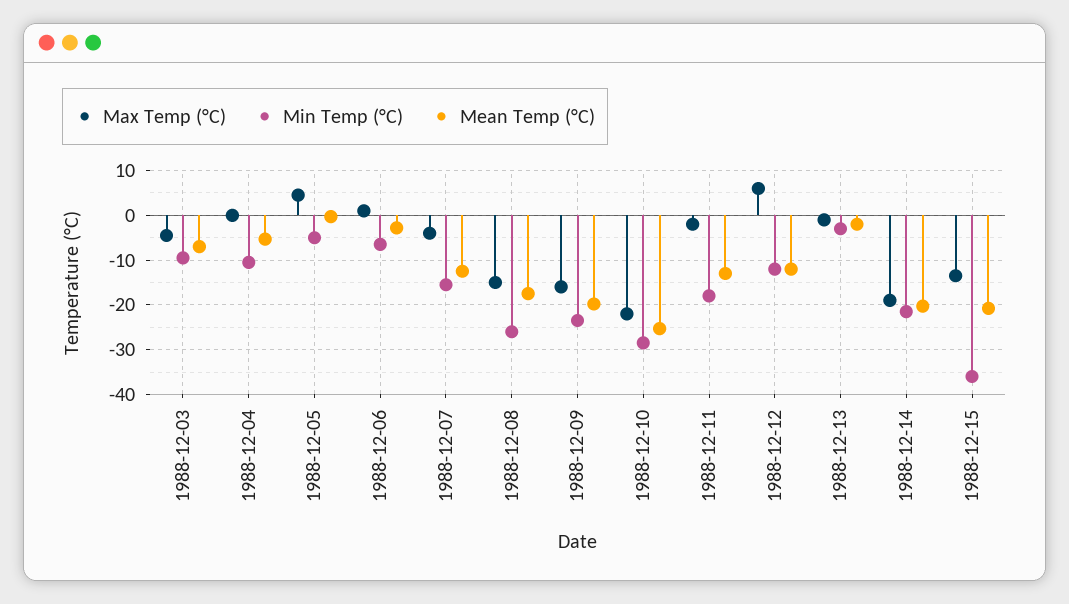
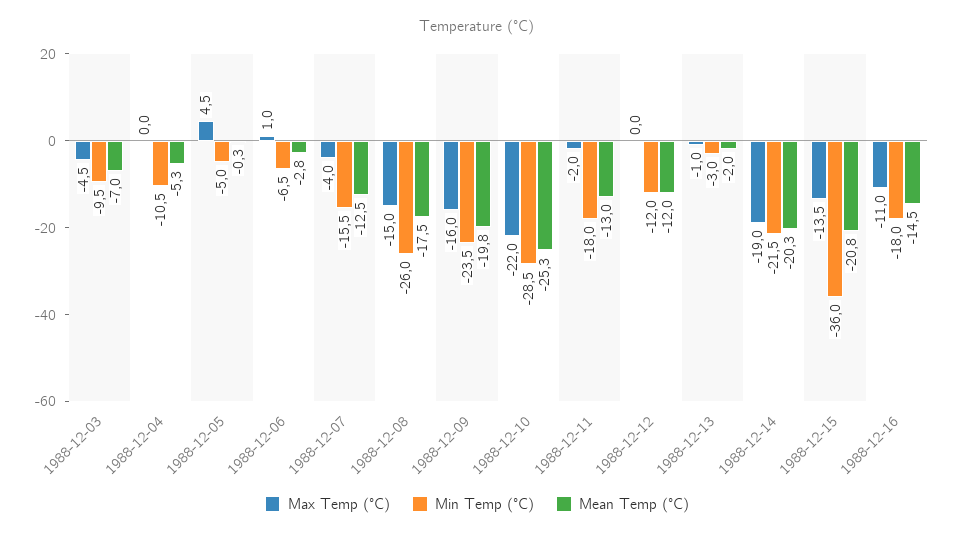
Max Temp (°C), 1988-12-12: 6 -> 0
Max Temp (°C), 1988-12-16: none -> -11
Min Temp (°C), 1988-12-16: none -> -18
Mean Temp (°C), 1988-12-16: none -> -14.5

